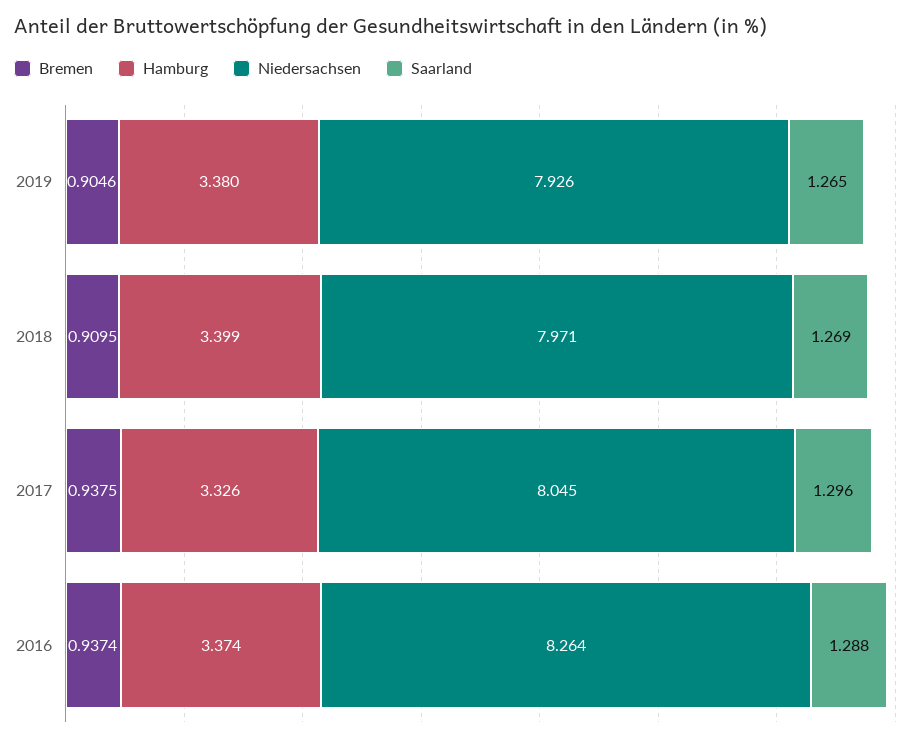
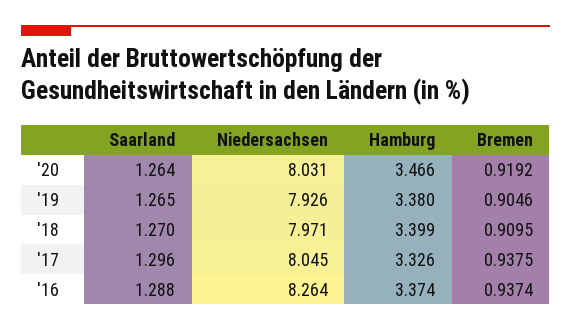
Saarland, 2018: 1.269 -> 1.27
Saarland, '20: none -> 1.264
Niedersachsen, '20: none -> 8.031
Hamburg, '20: none -> 3.466
Bremen, '20: none -> 0.9192

